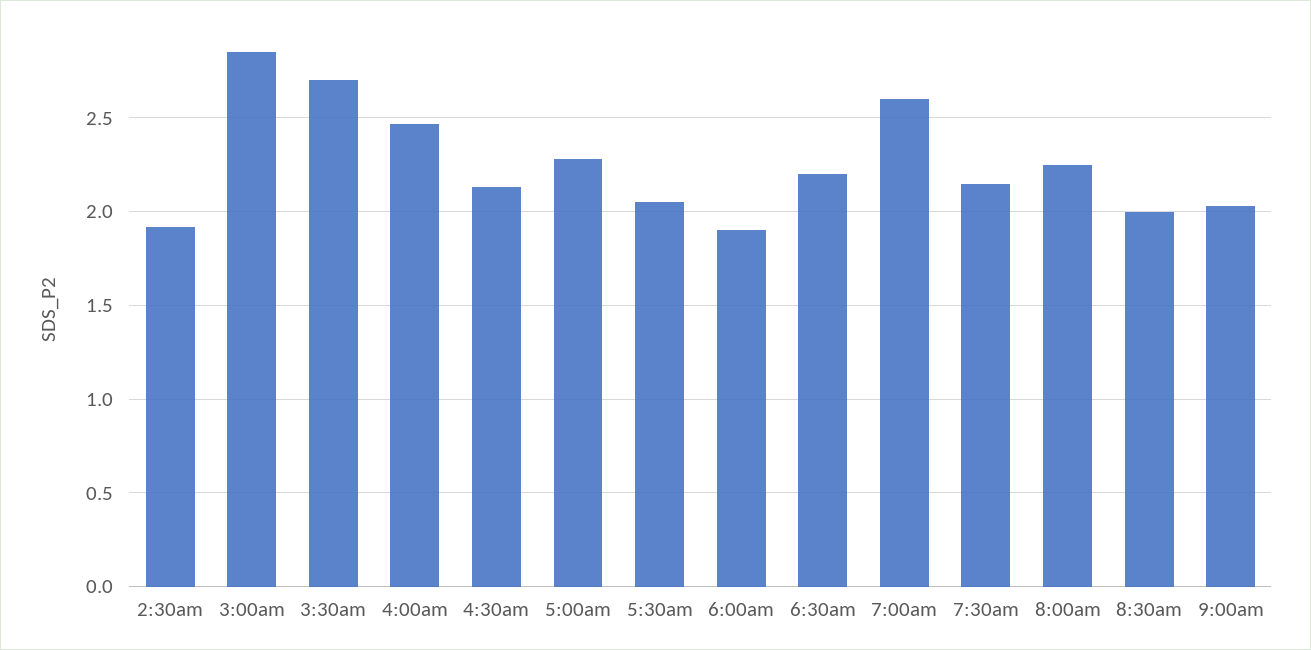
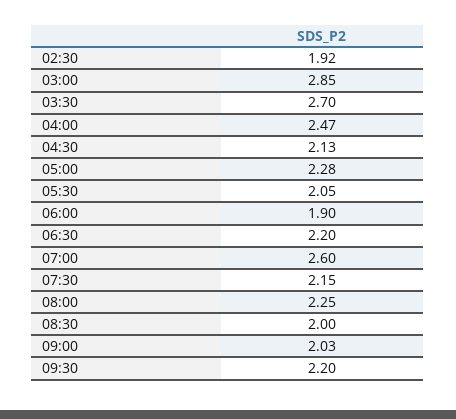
09:30: none -> 2.2

